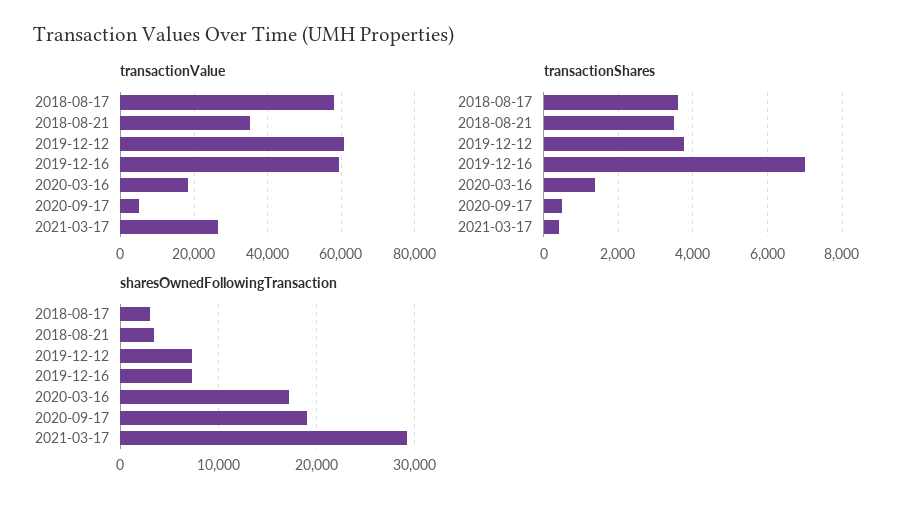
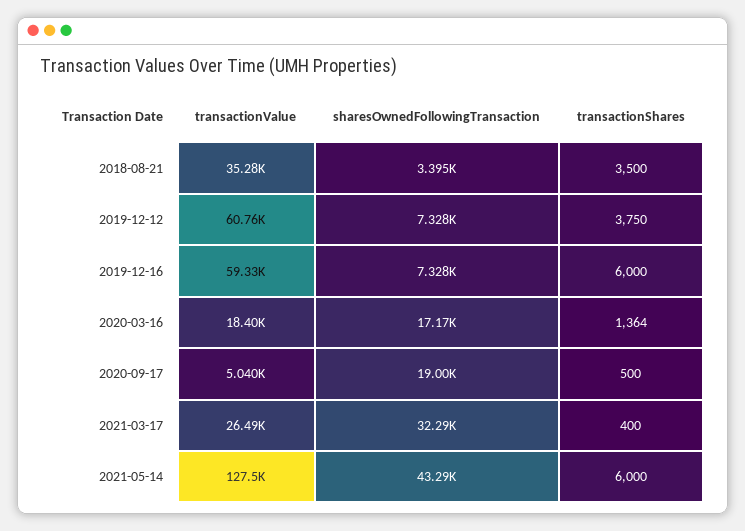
transactionValue, 2018-08-17: 58000 -> none
transactionShares, 2018-08-17: 3600 -> none
transactionShares, 2019-12-16: 7000 -> 6000
sharesOwnedFollowingTransaction, 2018-08-17: 3000 -> none
sharesOwnedFollowingTransaction, 2021-03-17: 29000 -> 32290
transactionValue, 2021-05-14: none -> 127500
sharesOwnedFollowingTransaction, 2021-05-14: none -> 43290
transactionShares, 2021-05-14: none -> 6000

